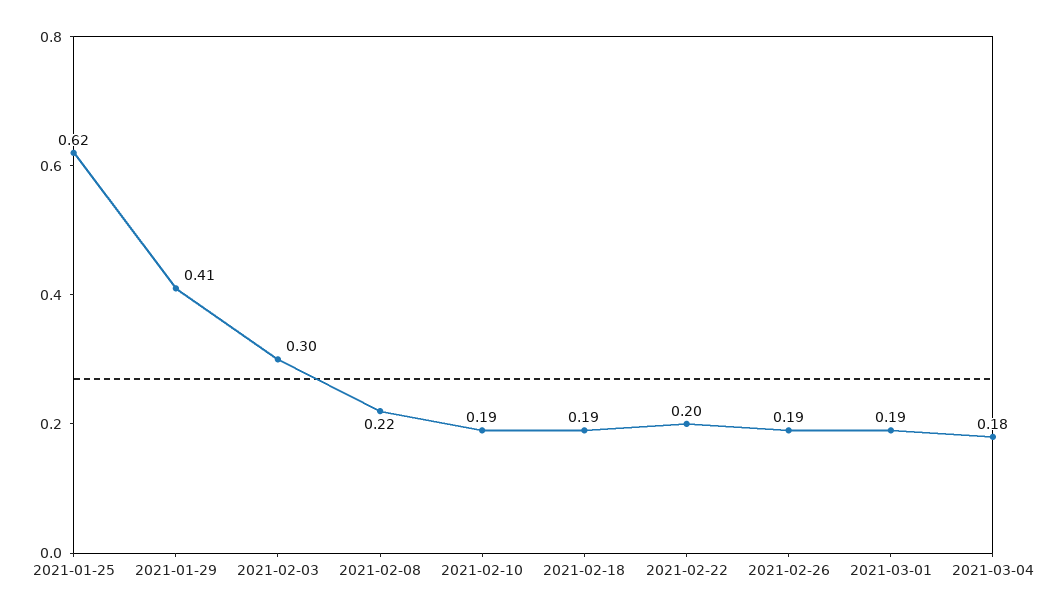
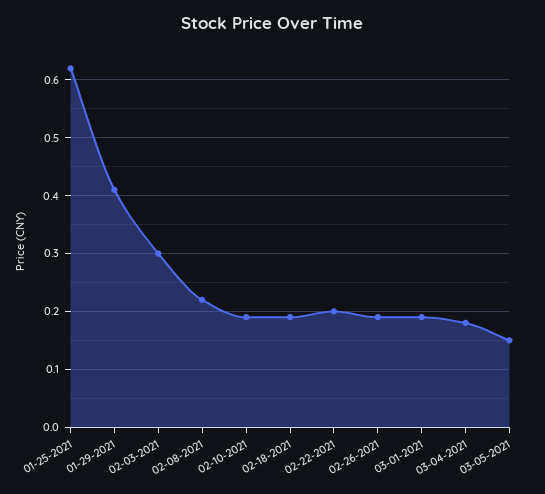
03-05-2021: none -> 0.15

